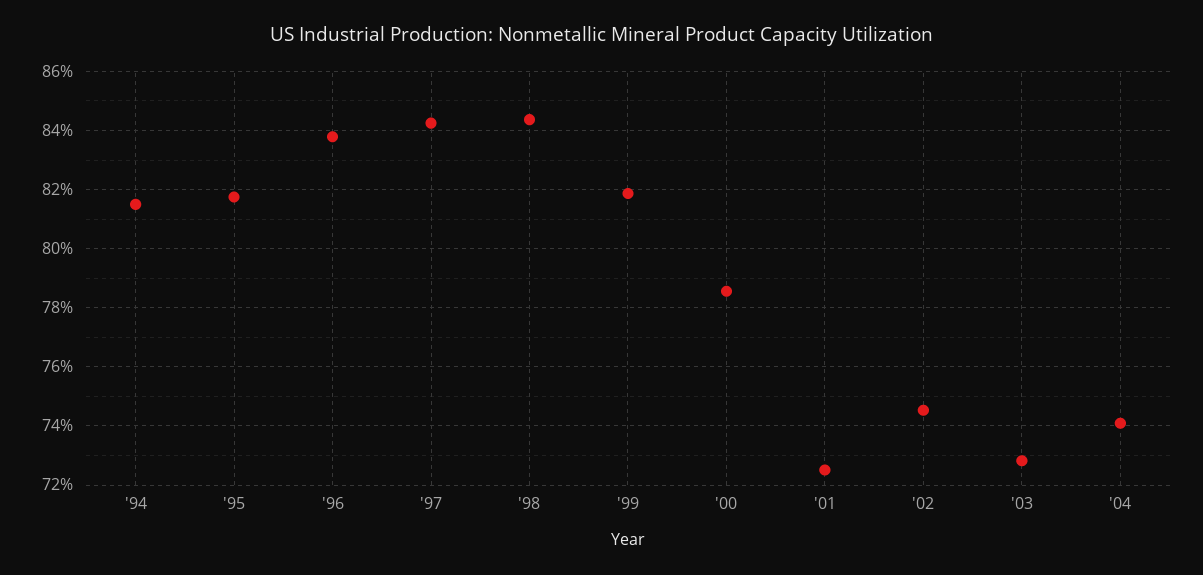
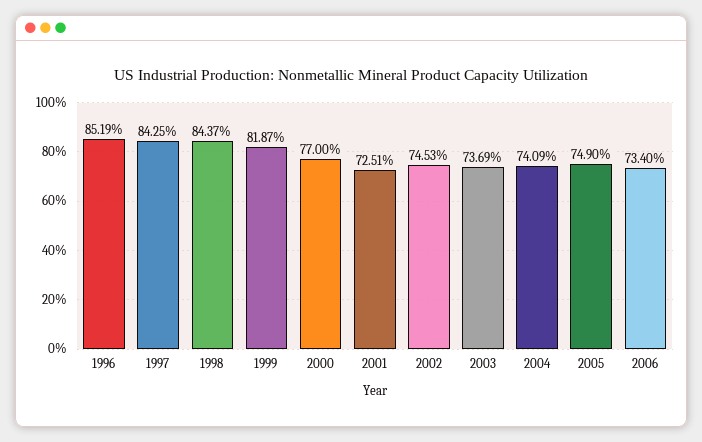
'94: 81.5 -> none
'95: 81.75 -> none
'96: 83.75 -> 85.19
'00: 78.5 -> 77
'03: 72.75 -> 73.69
2005: none -> 74.9
2006: none -> 73.4

